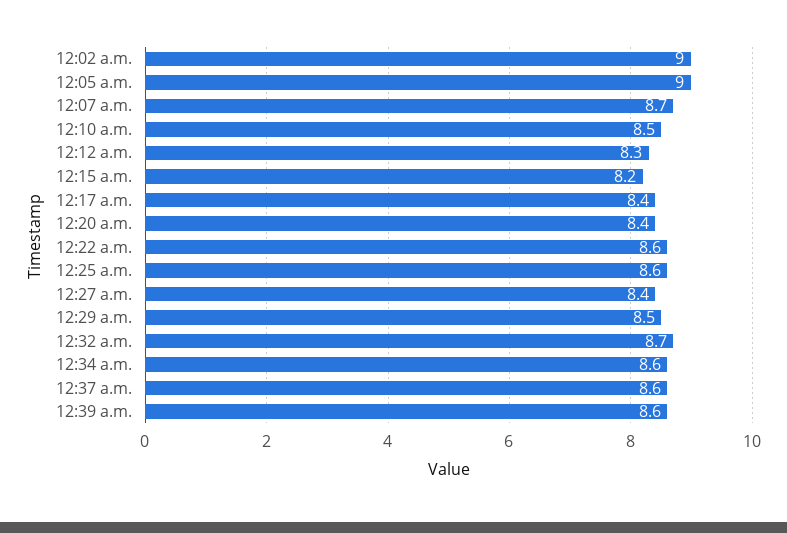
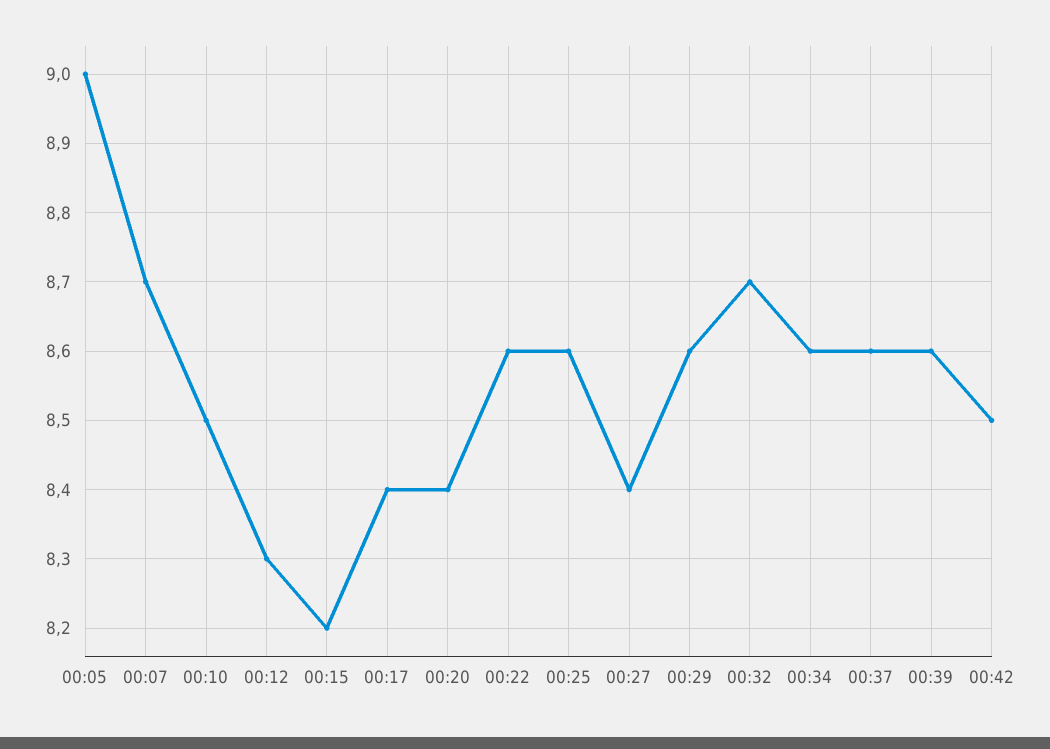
12:02 a.m.: 9 -> none
12:29 a.m.: 8.5 -> 8.6
00:42: none -> 8.5

